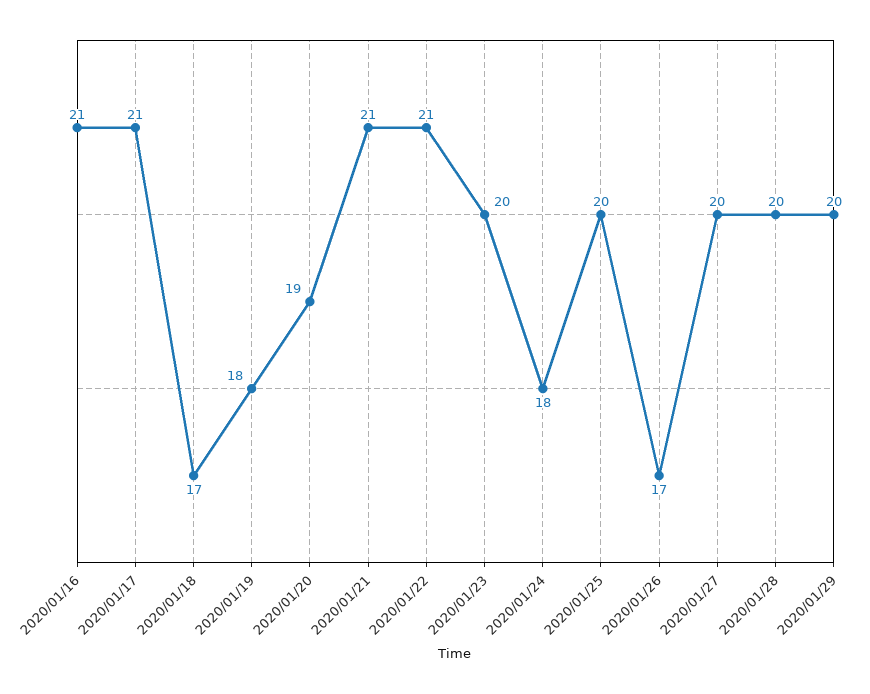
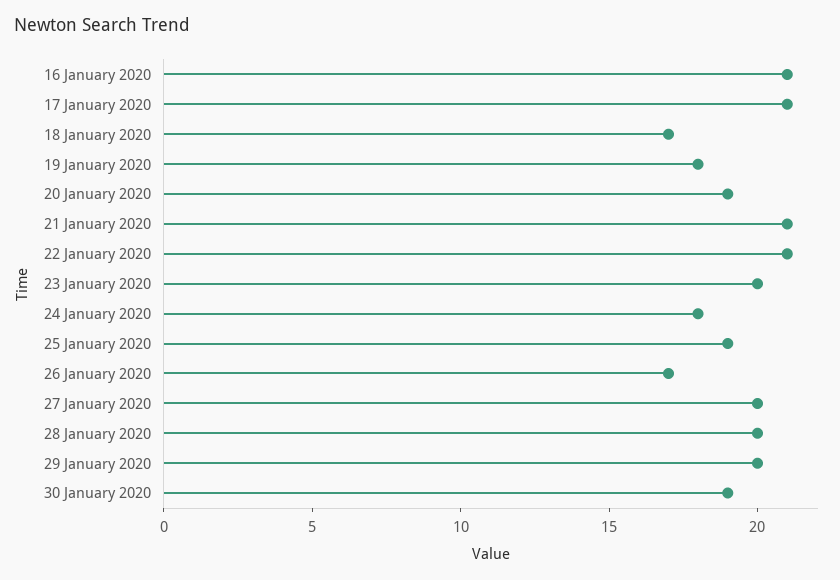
2020/01/25: 20 -> 19
30 January 2020: none -> 19

